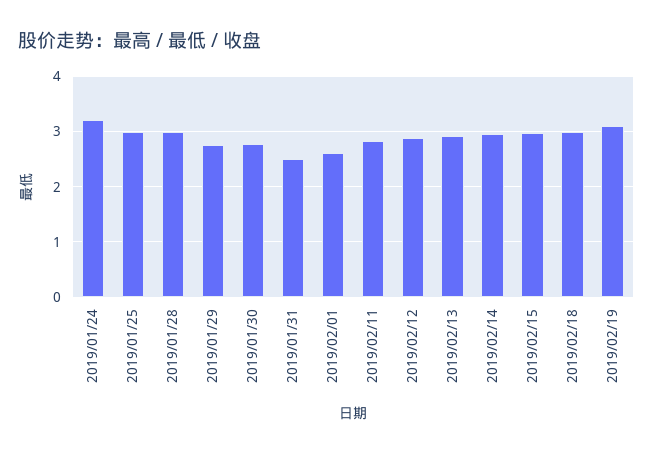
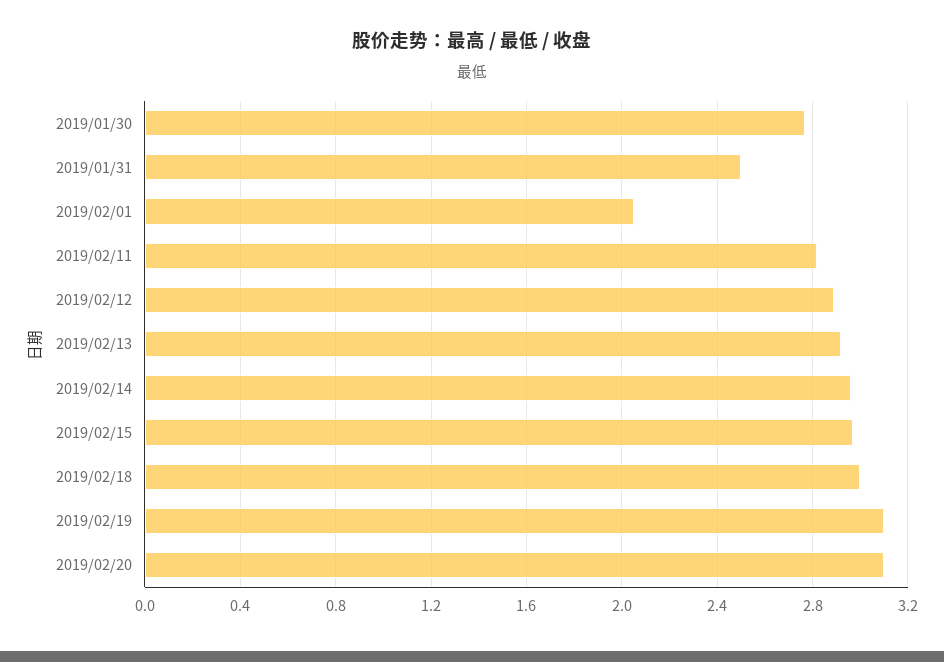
2019/01/24: 3.2 -> none
2019/01/25: 3 -> none
2019/01/28: 3 -> none
2019/01/29: 2.8 -> none
2019/02/01: 2.6 -> 2.05
2019/02/20: none -> 3.1

